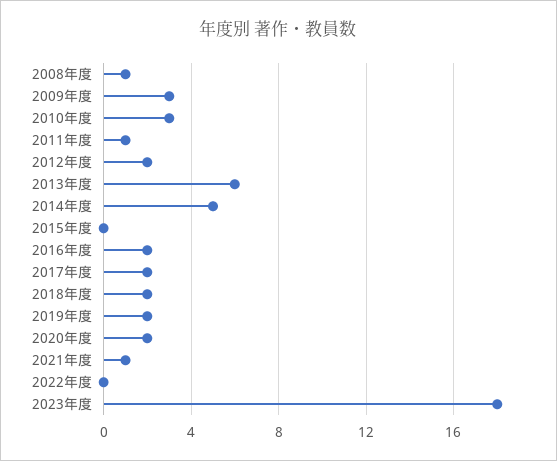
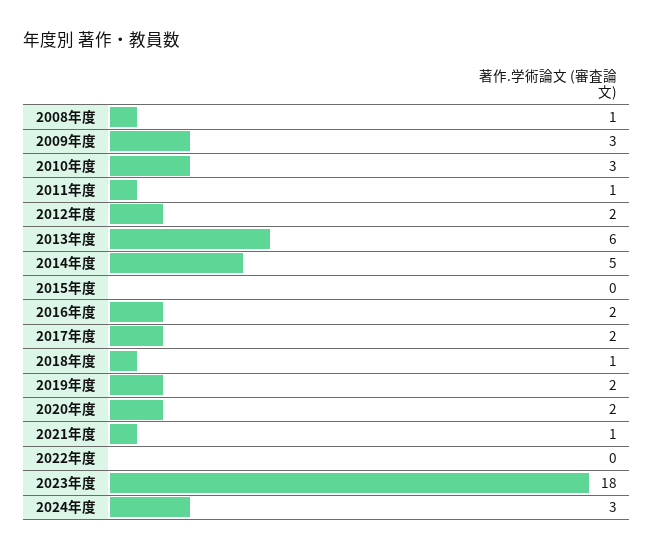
2018年度: 2 -> 1
2024年度: none -> 3

